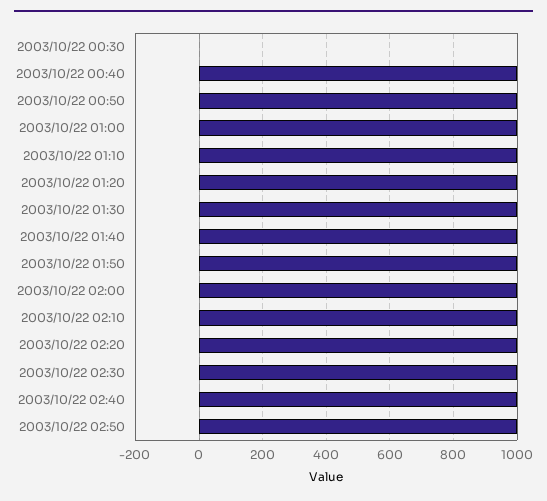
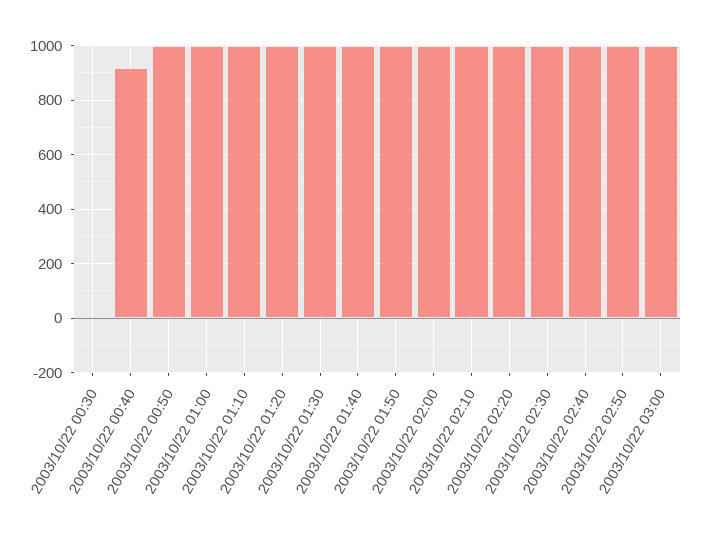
2003/10/22 00:40: 1000 -> 925
2003/10/22 03:00: none -> 1000

